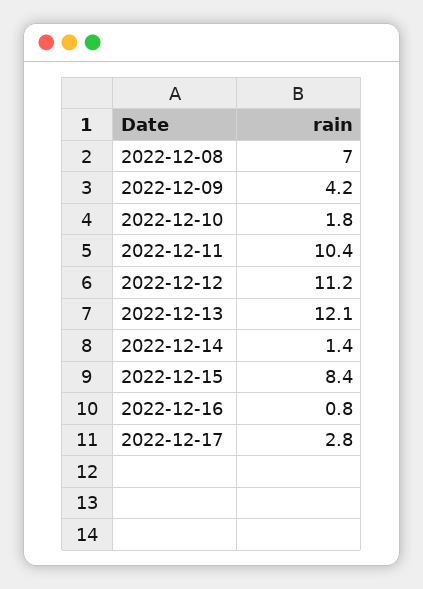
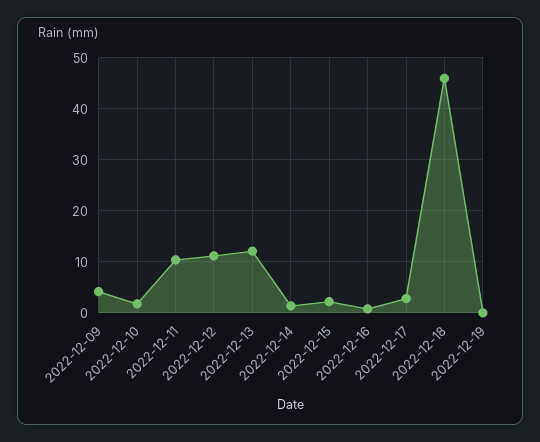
2022-12-08: 7 -> none
2022-12-15: 8.4 -> 2
2022-12-18: none -> 46
2022-12-19: none -> 0

